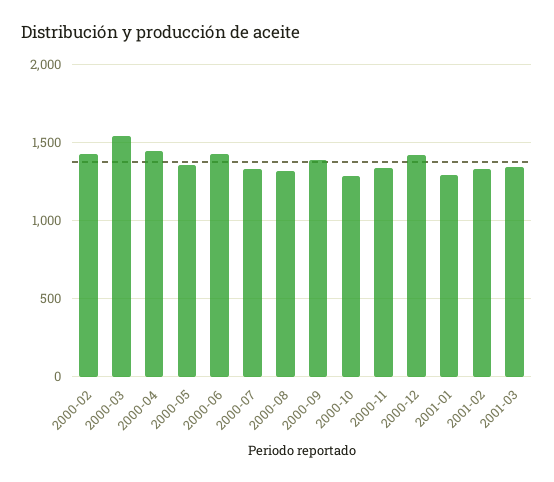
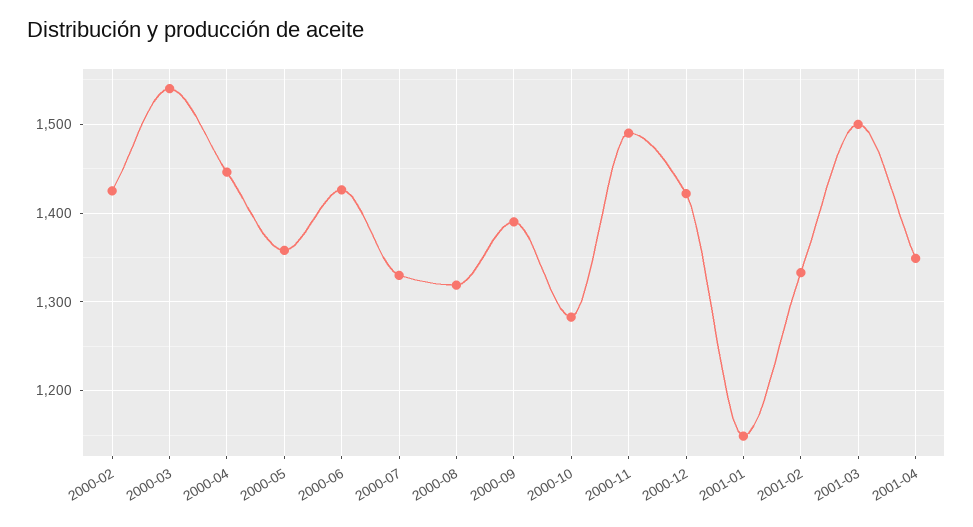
2000-11: 1350 -> 1490
2001-01: 1300 -> 1150
2001-03: 1350 -> 1500
2001-04: none -> 1350

